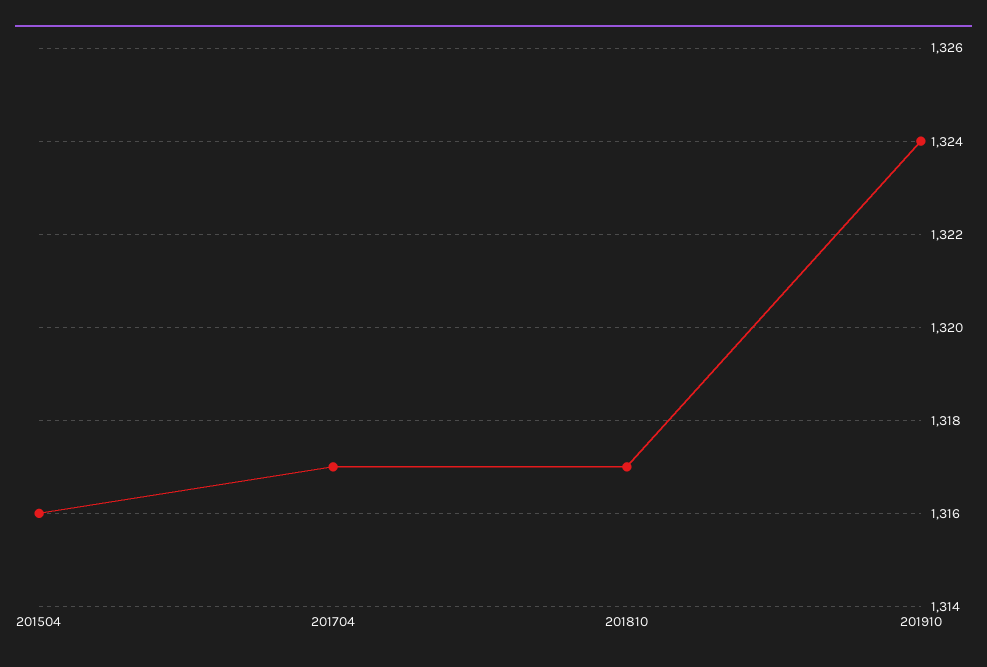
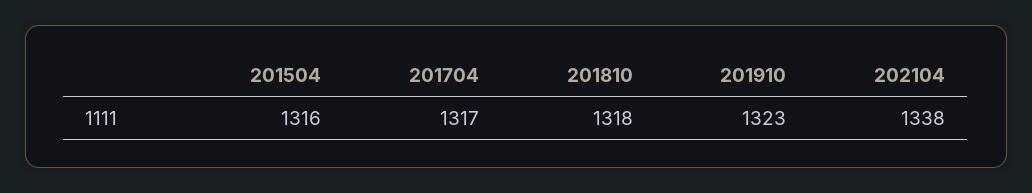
201810: 1317 -> 1318
201910: 1324 -> 1323
202104: none -> 1338

